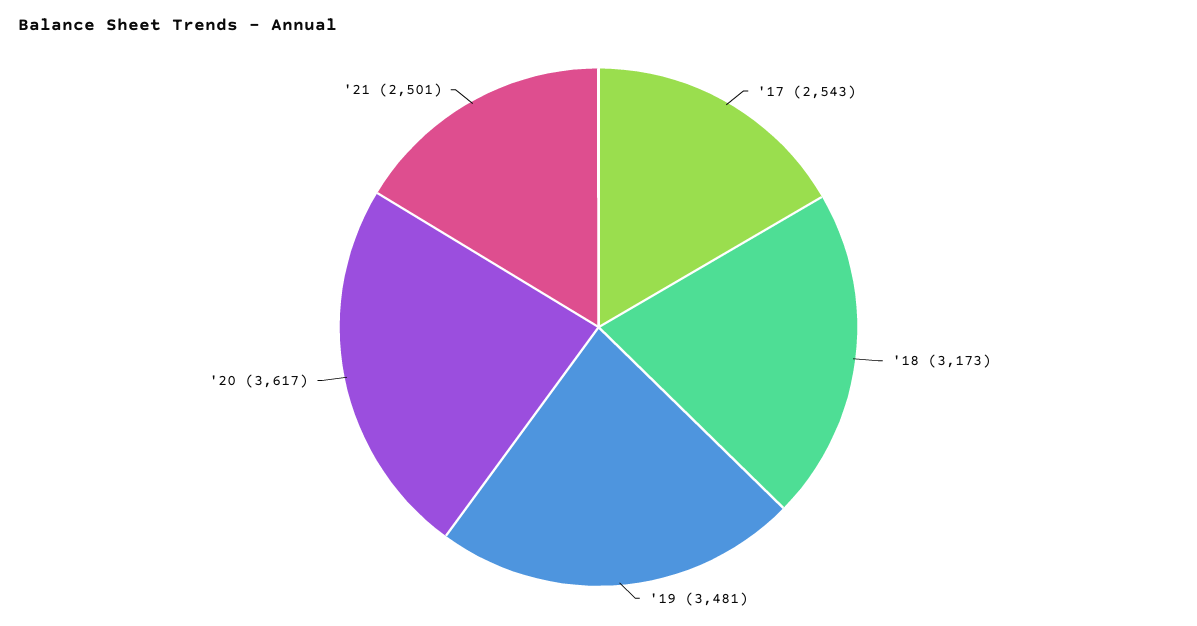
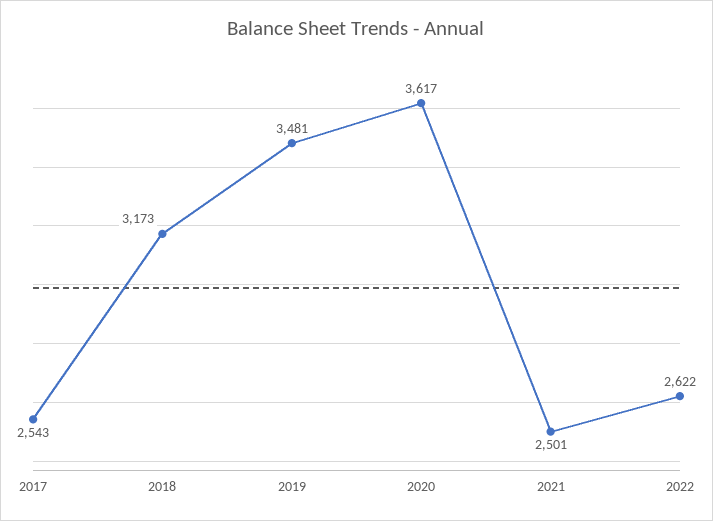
2022: none -> 2622

